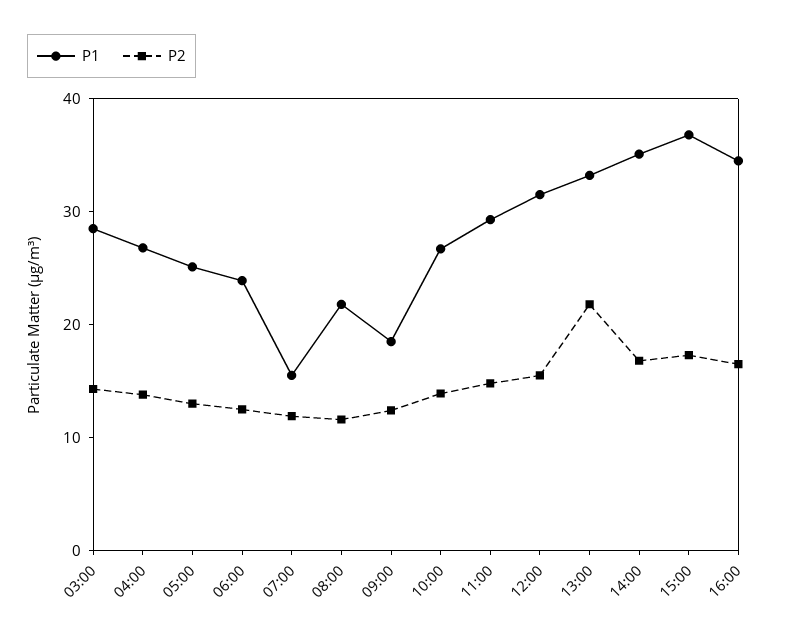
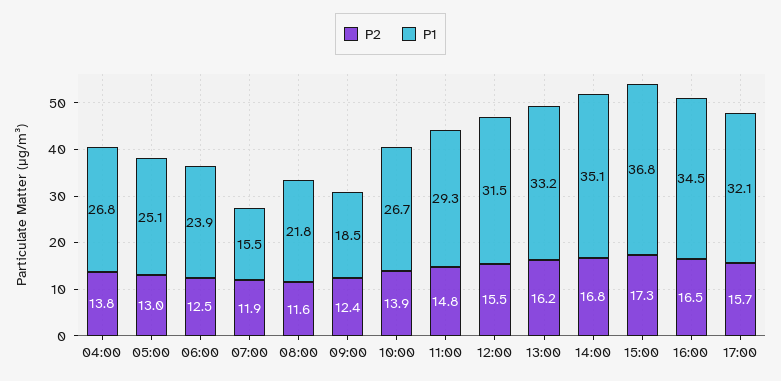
P1, 03:00: 28 -> none
P2, 03:00: 14 -> none
P2, 13:00: 22 -> 16.2
P2, 17:00: none -> 15.7
P1, 17:00: none -> 32.1

